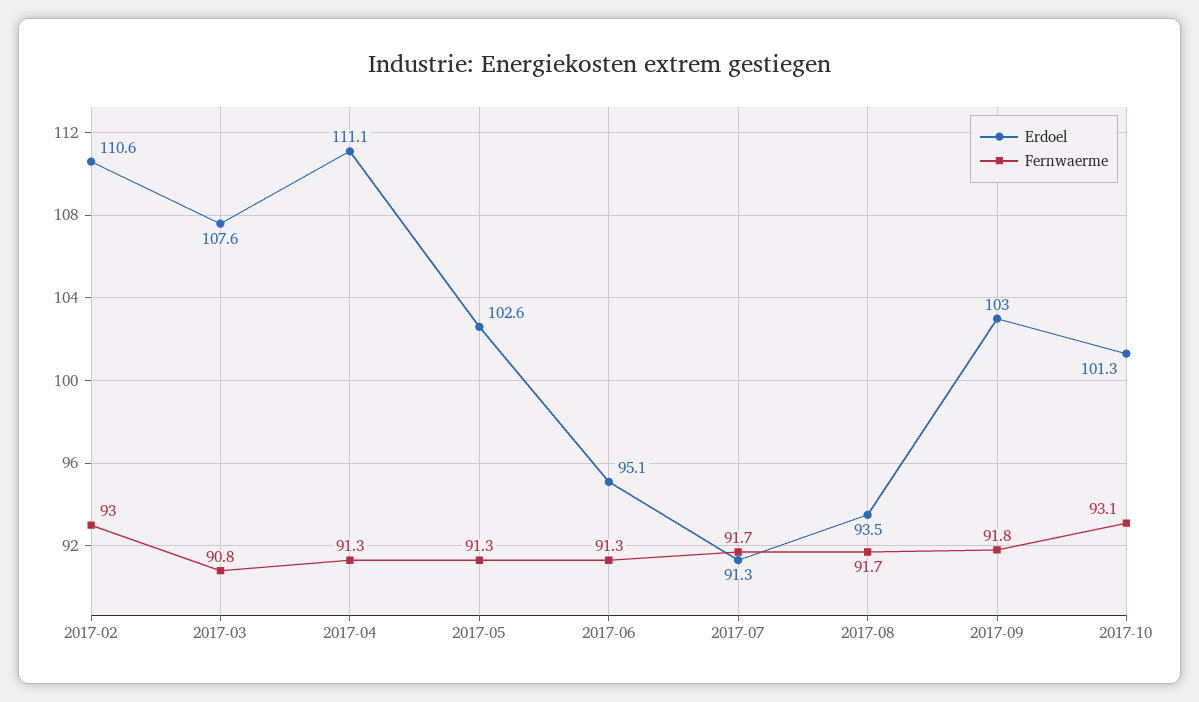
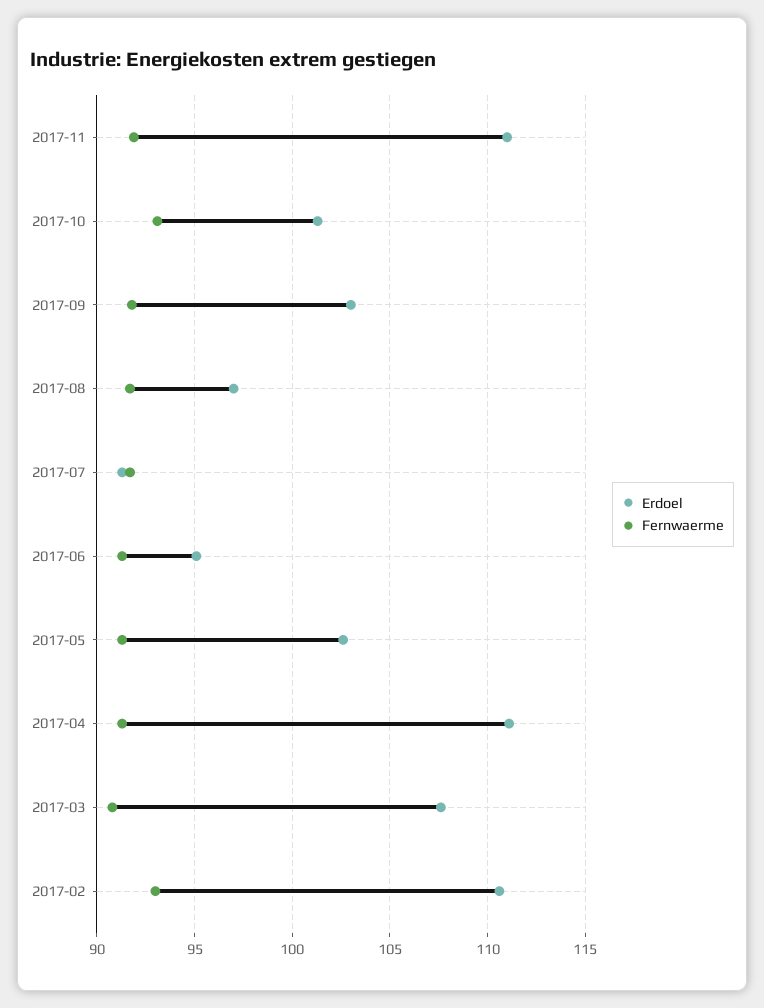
Erdoel, 2017-08: 93.5 -> 97
Erdoel, 2017-11: none -> 111
Fernwaerme, 2017-11: none -> 92

